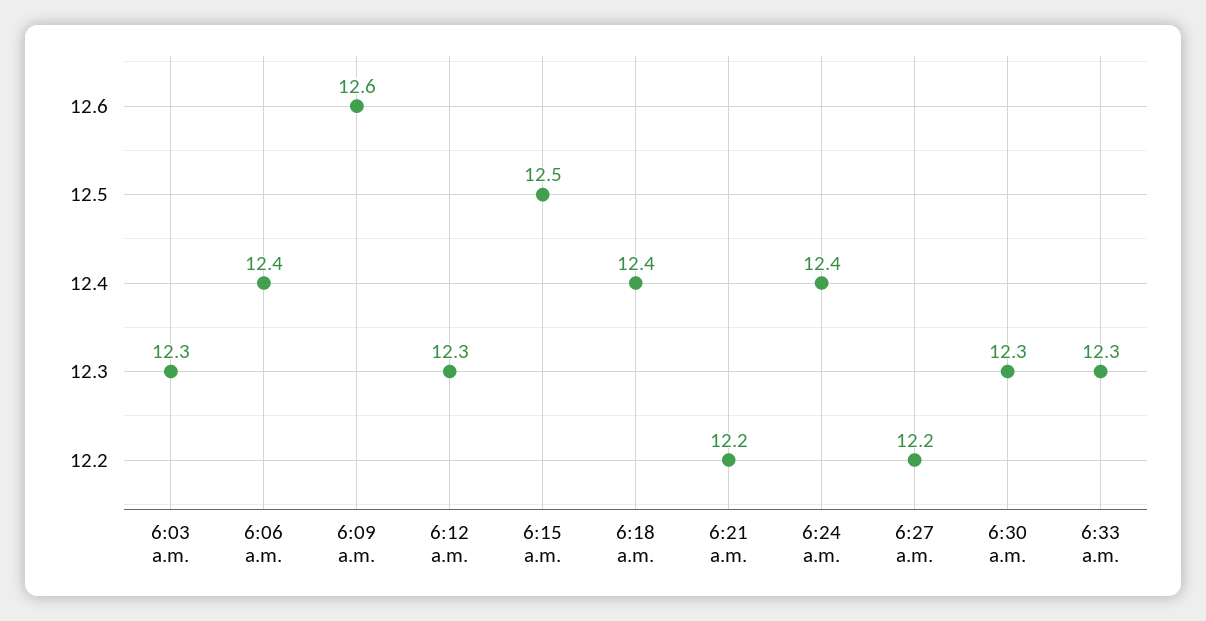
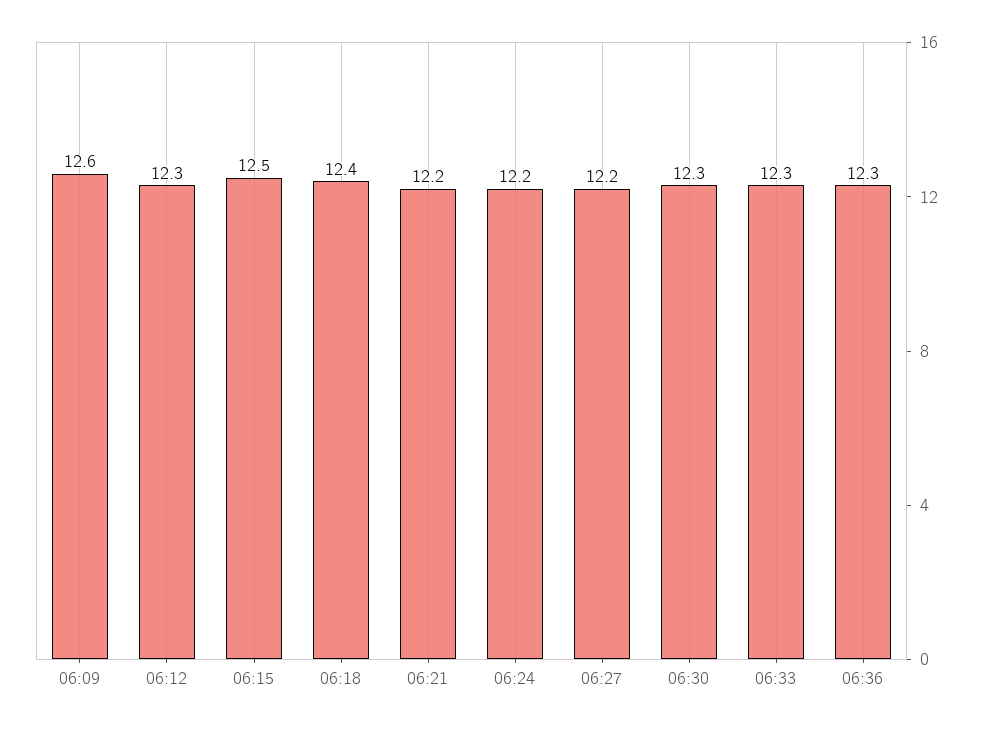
6:03 a.m.: 12.3 -> none
6:06 a.m.: 12.4 -> none
6:24 a.m.: 12.4 -> 12.2
06:36: none -> 12.3

